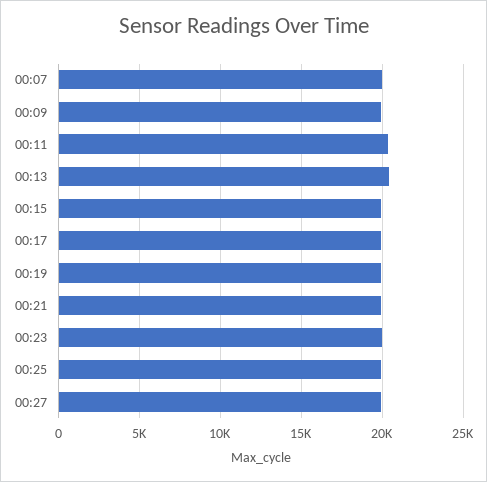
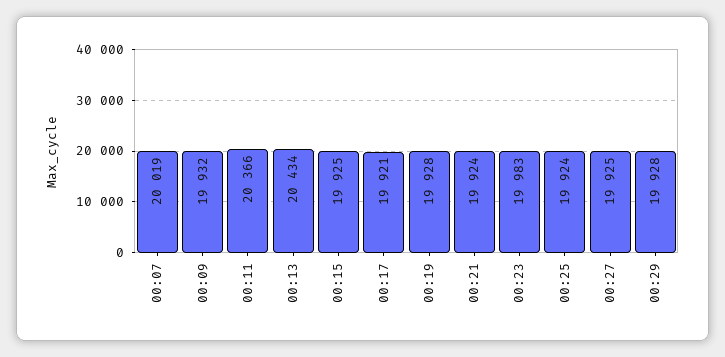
00:29: none -> 19928

